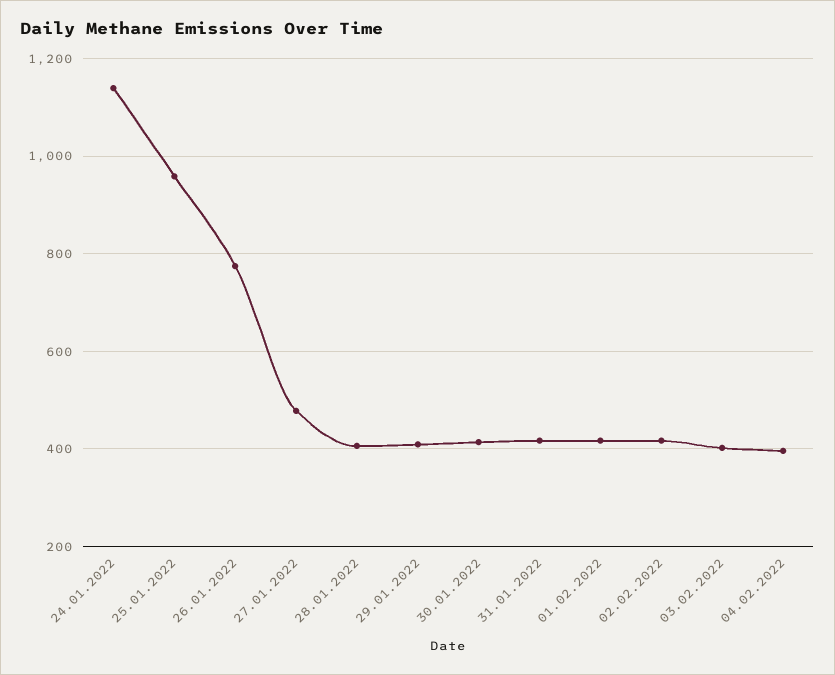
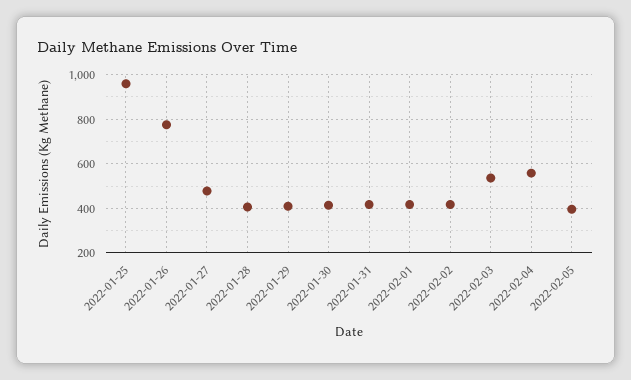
24.01.2022: 1140 -> none
03.02.2022: 400 -> 550
04.02.2022: 400 -> 550
2022-02-05: none -> 400

